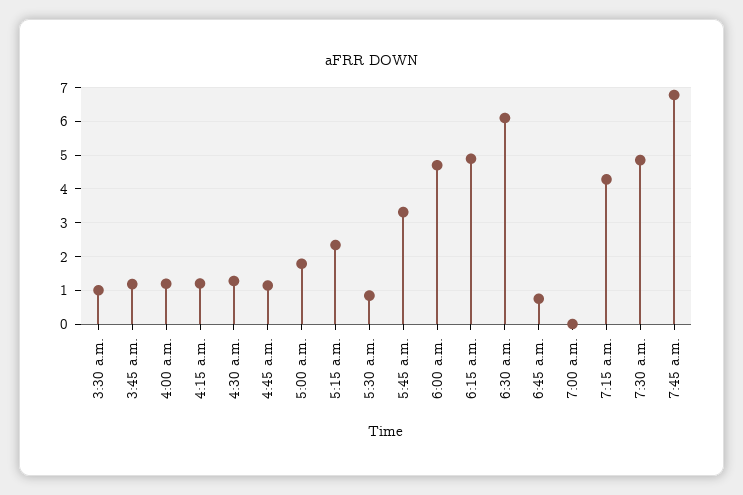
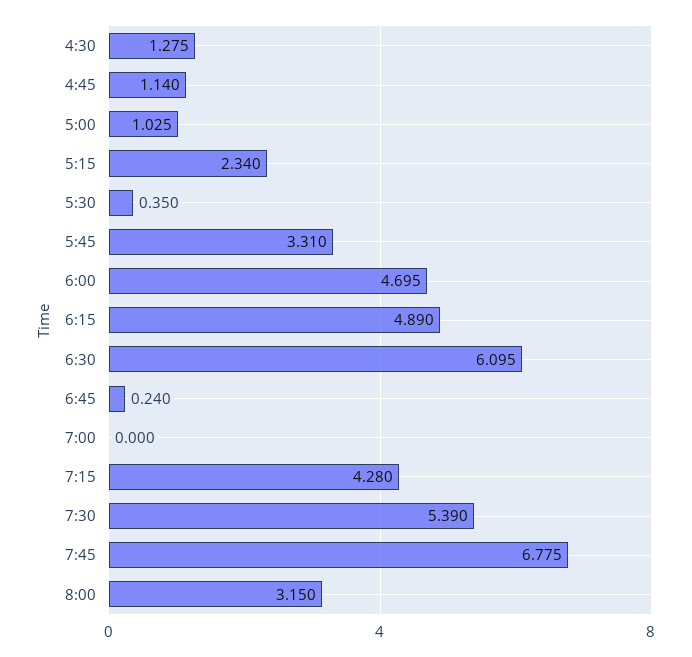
3:30 a.m.: 1 -> none
3:45 a.m.: 1.2 -> none
4:00 a.m.: 1.2 -> none
4:15 a.m.: 1.2 -> none
5:00 a.m.: 1.8 -> 1.025
5:30 a.m.: 0.8 -> 0.35
6:45 a.m.: 0.8 -> 0.24
7:30 a.m.: 4.8 -> 5.39
8:00: none -> 3.15

